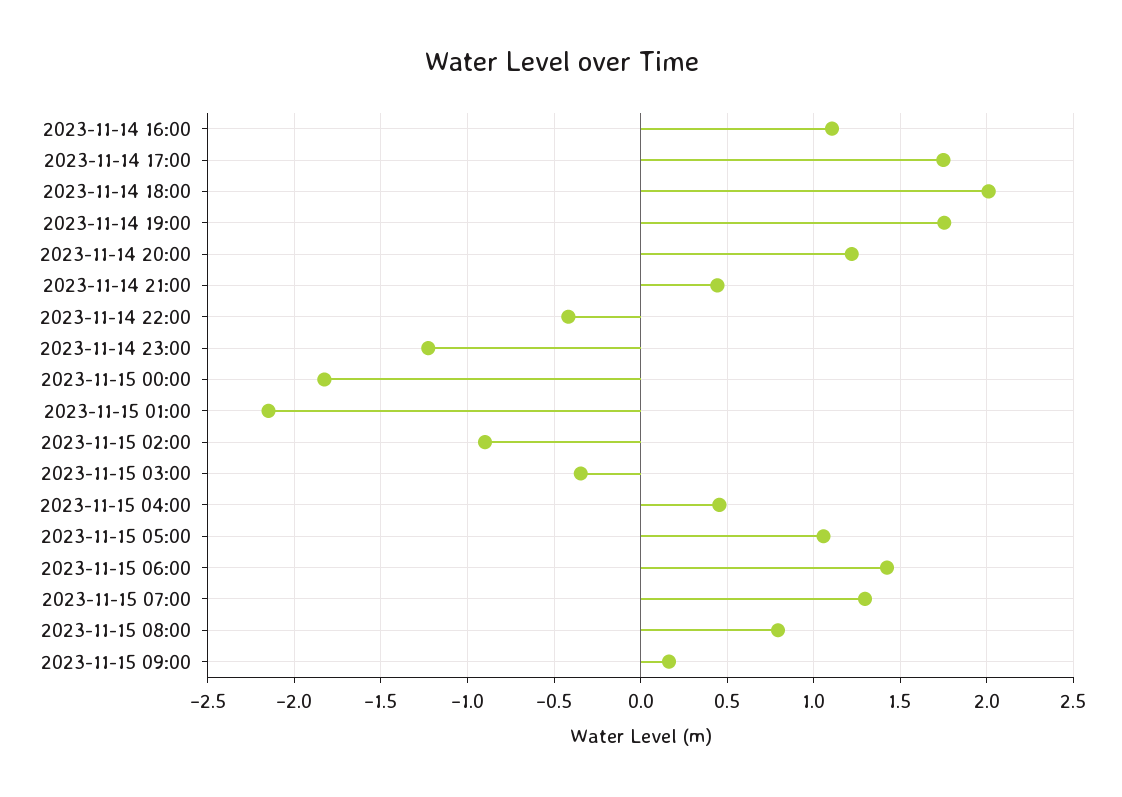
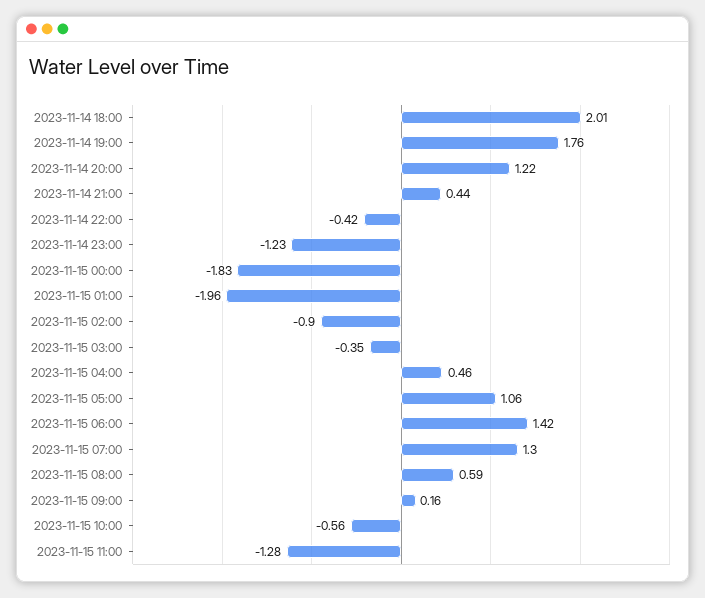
2023-11-14 16:00: 1.1 -> none
2023-11-14 17:00: 1.75 -> none
2023-11-15 01:00: -2.15 -> -1.96
2023-11-15 08:00: 0.8 -> 0.59
2023-11-15 10:00: none -> -0.56
2023-11-15 11:00: none -> -1.28

